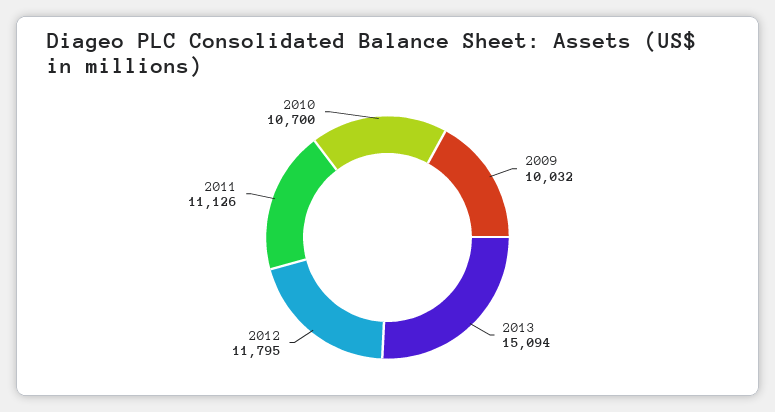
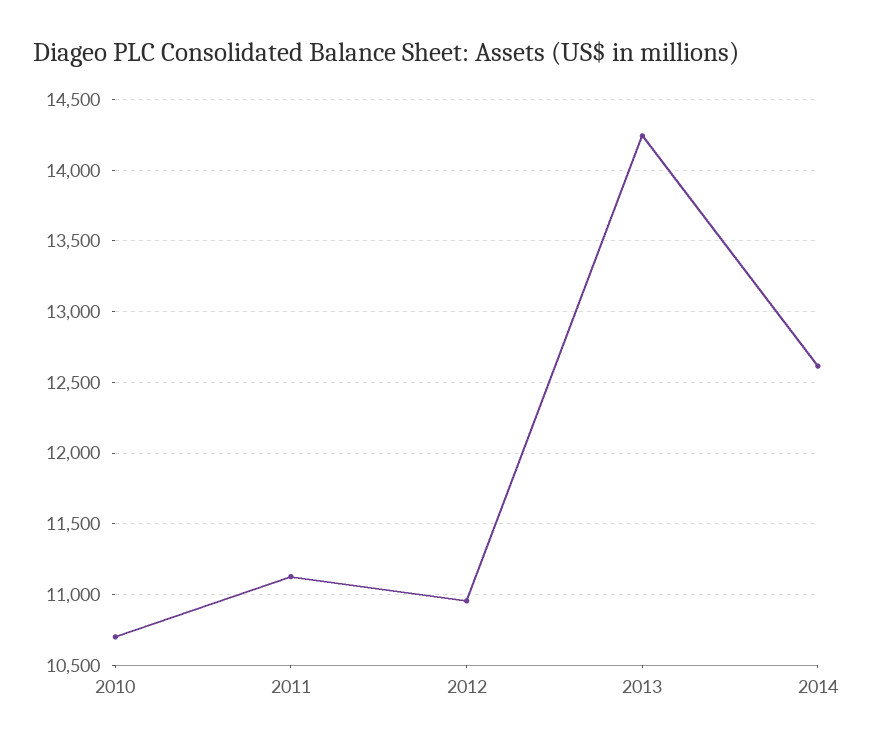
2009: 10032 -> none
2013: 15094 -> 14250
2012: 11795 -> 10950
2014: none -> 12600

